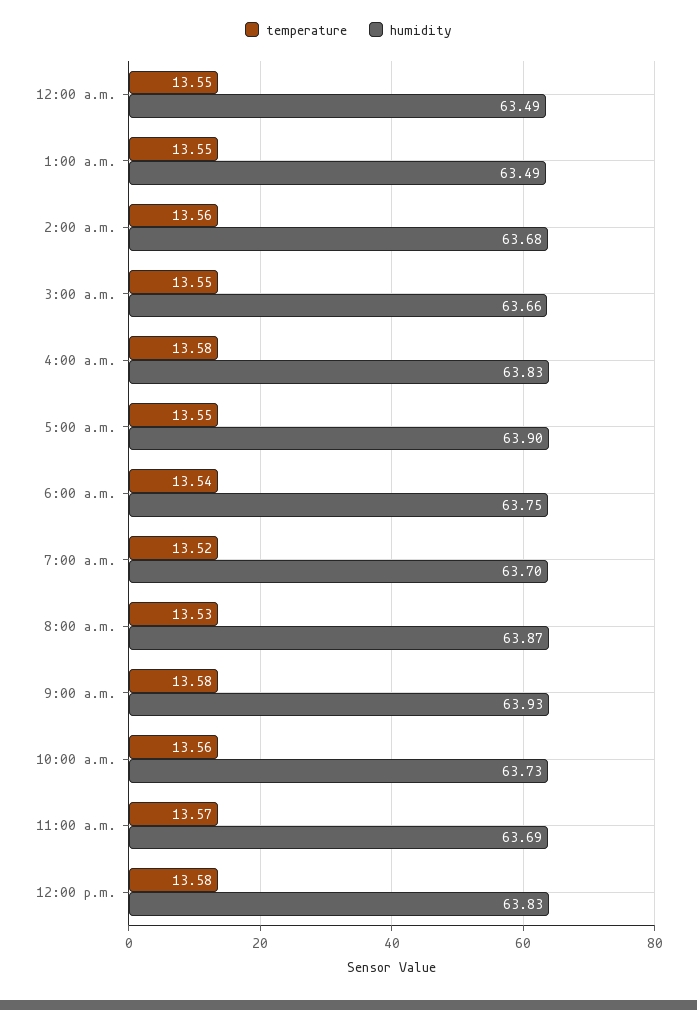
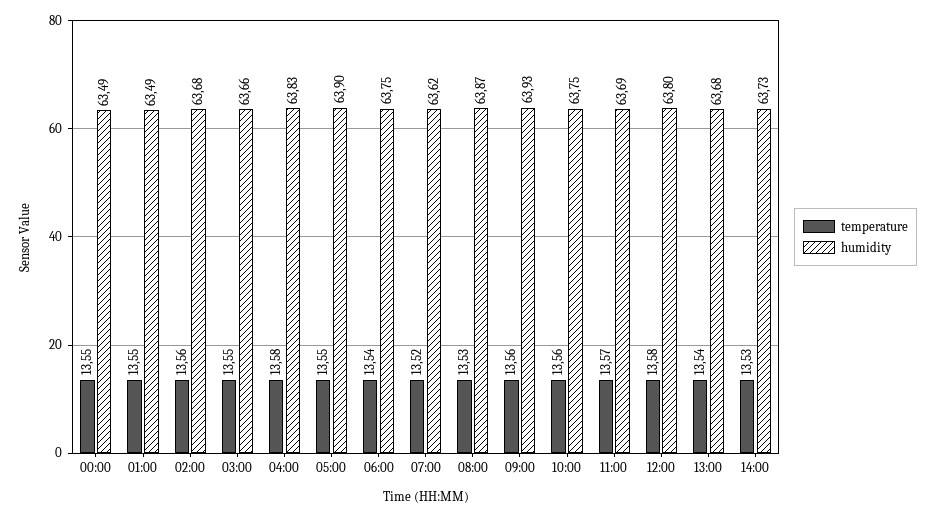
humidity, 7:00 a.m.: 63.7 -> 63.62
temperature, 9:00 a.m.: 13.58 -> 13.56
humidity, 10:00 a.m.: 63.73 -> 63.75
humidity, 12:00 p.m.: 63.83 -> 63.8
temperature, 13:00: none -> 13.54
humidity, 13:00: none -> 63.68
temperature, 14:00: none -> 13.53
humidity, 14:00: none -> 63.73

